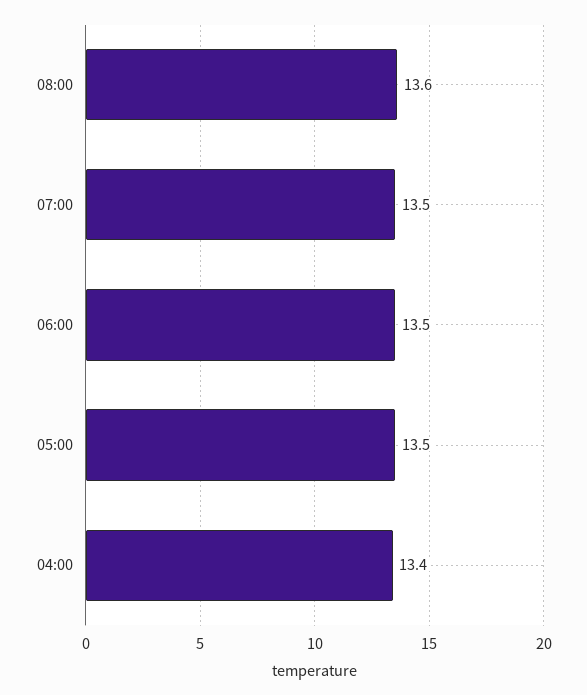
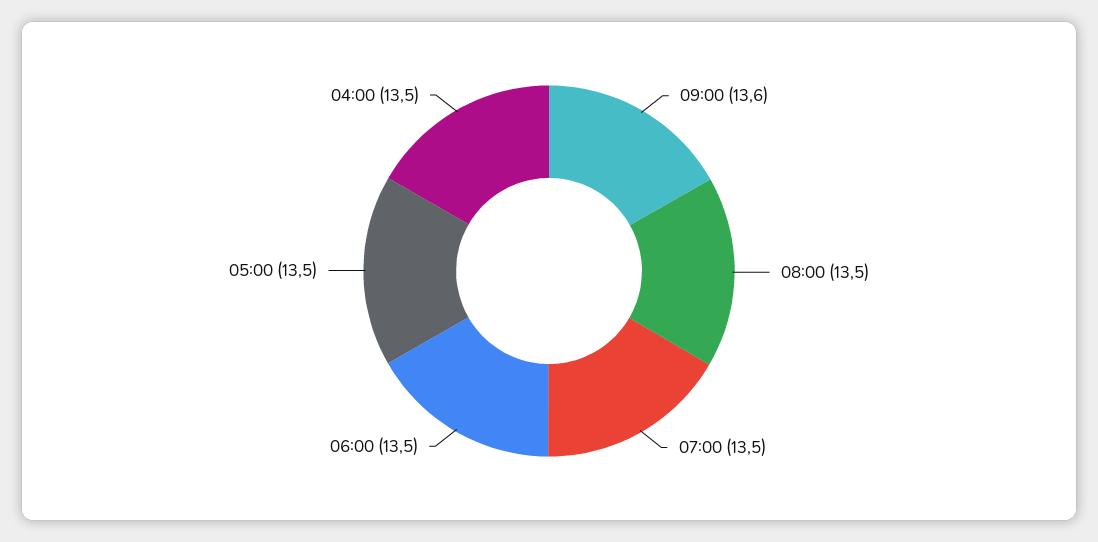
08:00: 13.6 -> 13.5
04:00: 13.4 -> 13.5
09:00: none -> 13.6

